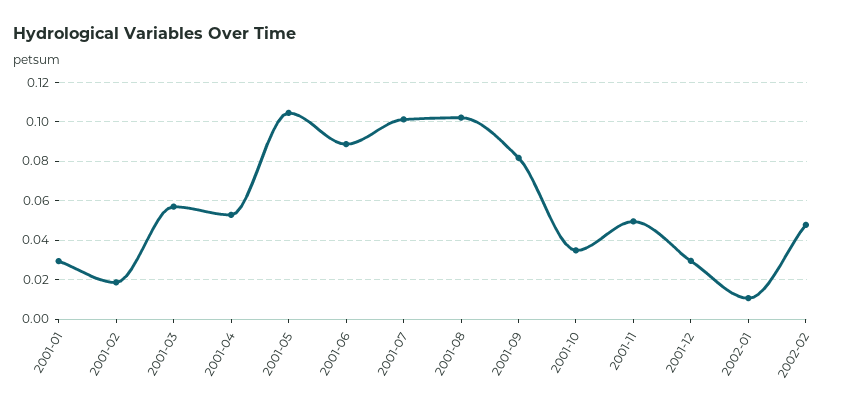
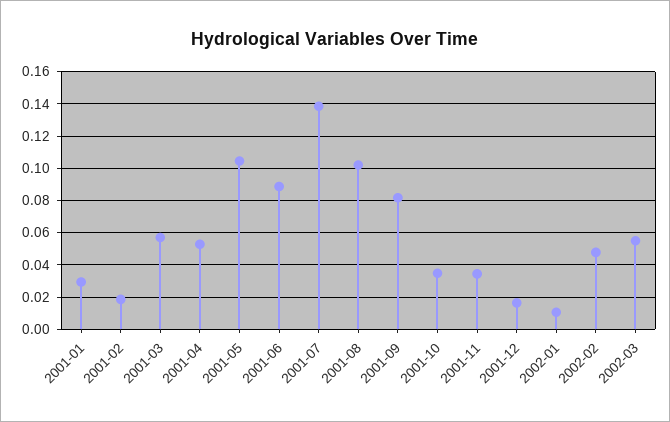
2001-07: 0.1 -> 0.14
2001-11: 0.05 -> 0.035
2001-12: 0.03 -> 0.015
2002-03: none -> 0.055

